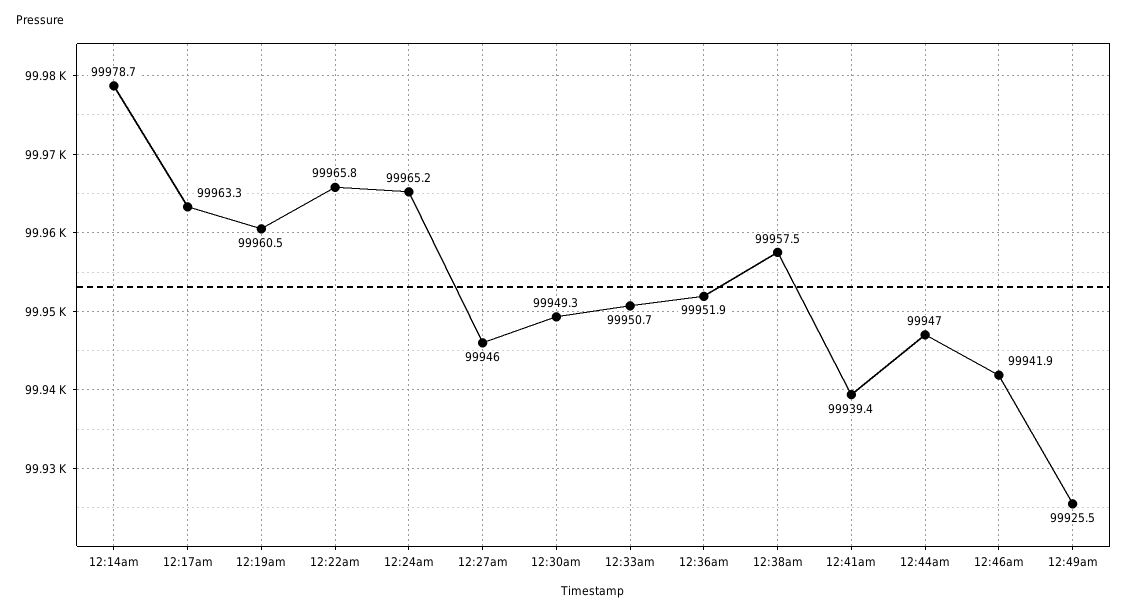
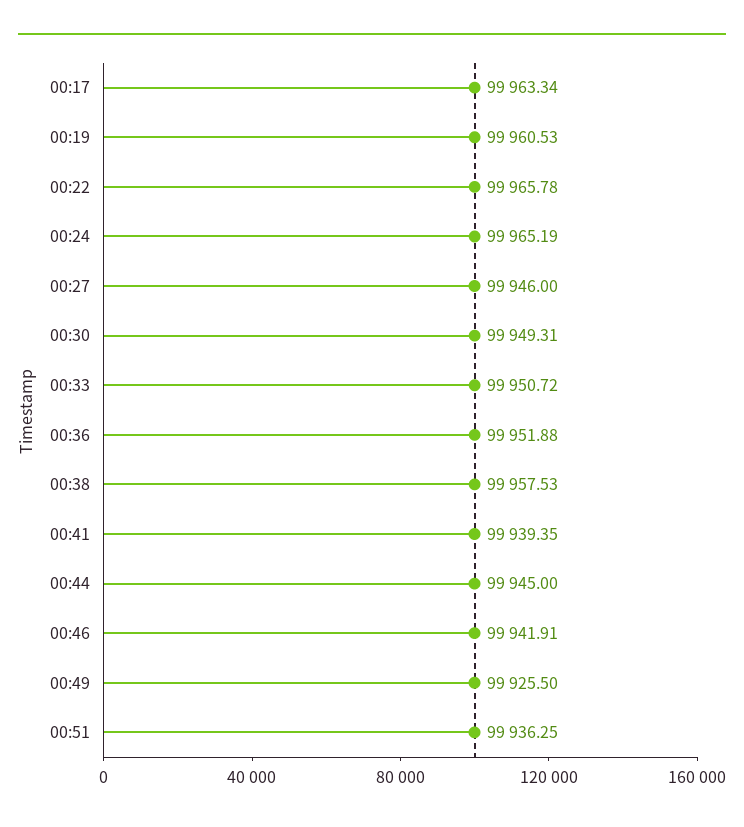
12:14am: 99978.7 -> none
12:44am: 99947 -> 99945
00:51: none -> 99936.25

